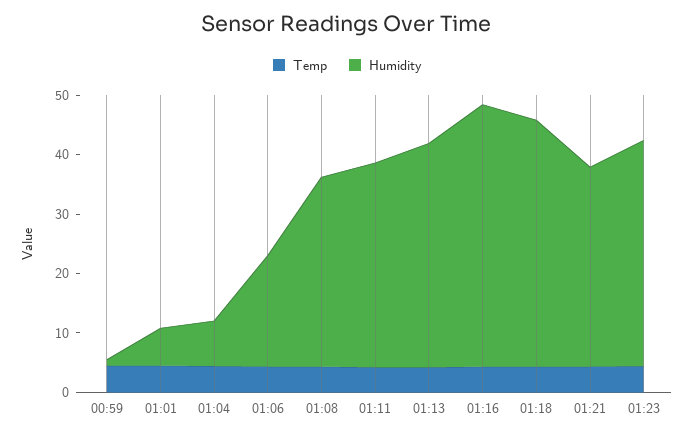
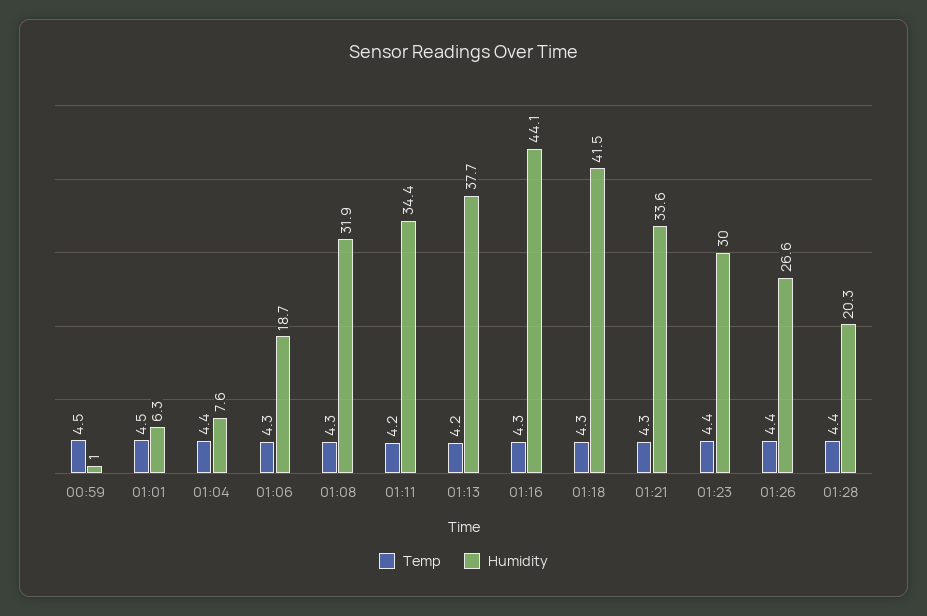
Humidity, 01:23: 38 -> 30
Temp, 01:26: none -> 4.4
Humidity, 01:26: none -> 26.6
Temp, 01:28: none -> 4.4
Humidity, 01:28: none -> 20.3

